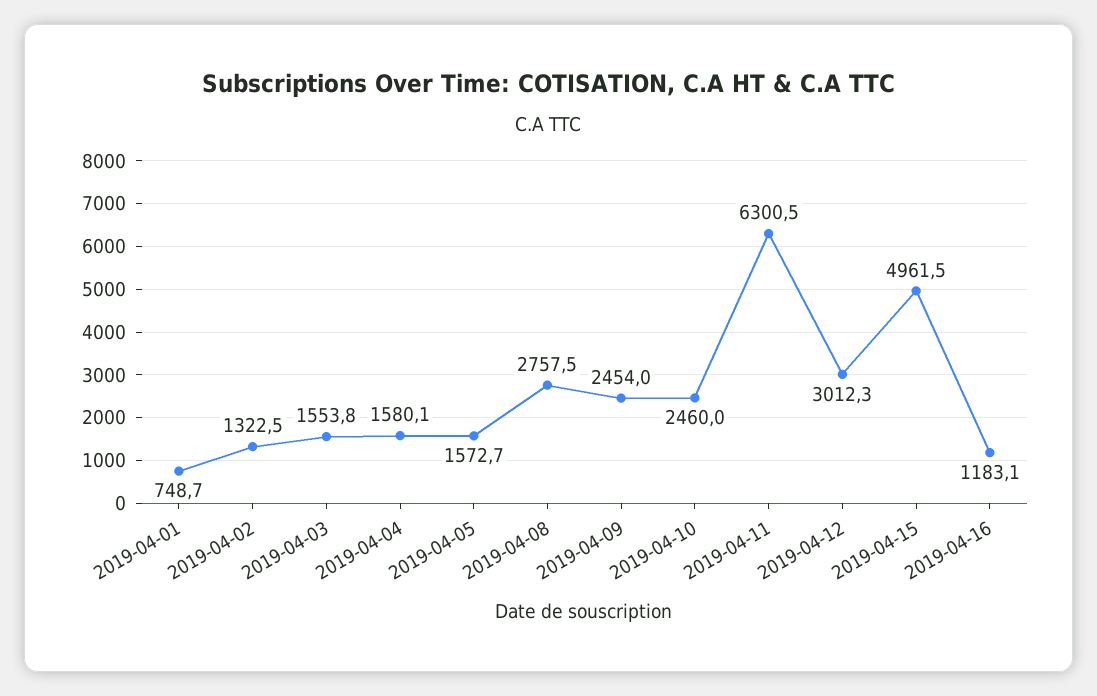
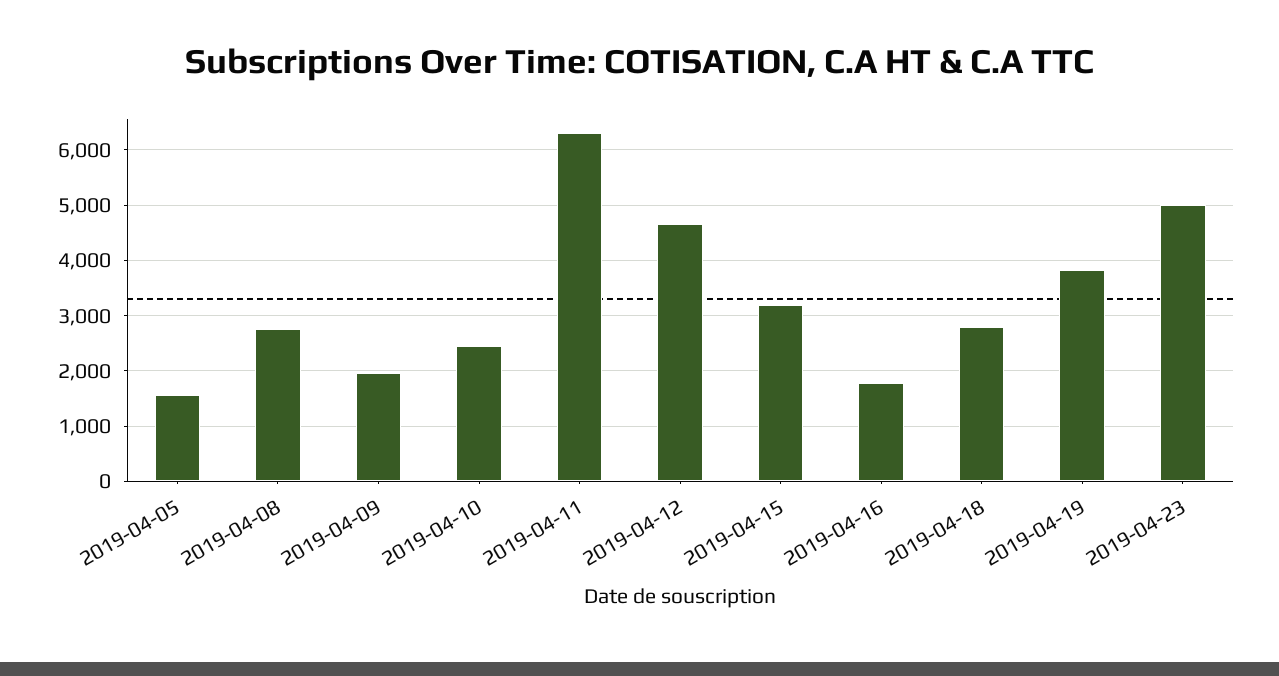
2019-04-01: 748.7 -> none
2019-04-02: 1322.5 -> none
2019-04-03: 1553.8 -> none
2019-04-04: 1580.1 -> none
2019-04-09: 2454 -> 2000
2019-04-12: 3012.3 -> 4600
2019-04-15: 4961.5 -> 3200
2019-04-16: 1183.1 -> 1800
2019-04-18: none -> 2800
2019-04-19: none -> 3800
2019-04-23: none -> 5000

